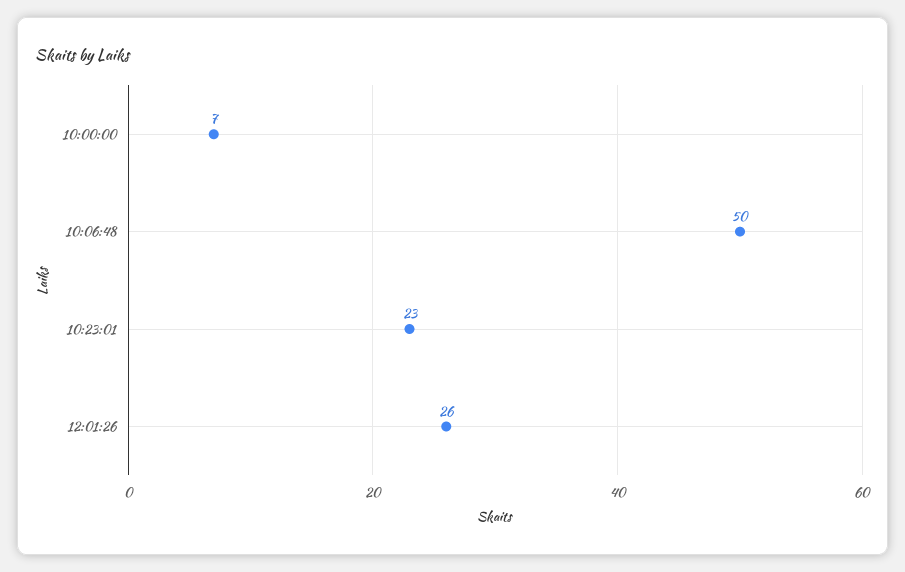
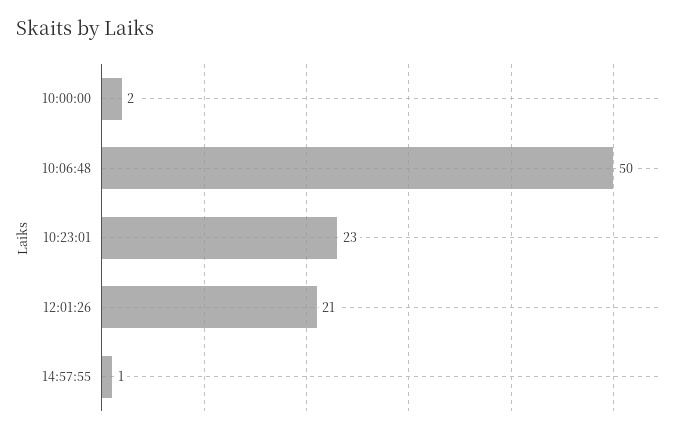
10:00:00: 7 -> 2
12:01:26: 26 -> 21
14:57:55: none -> 1

